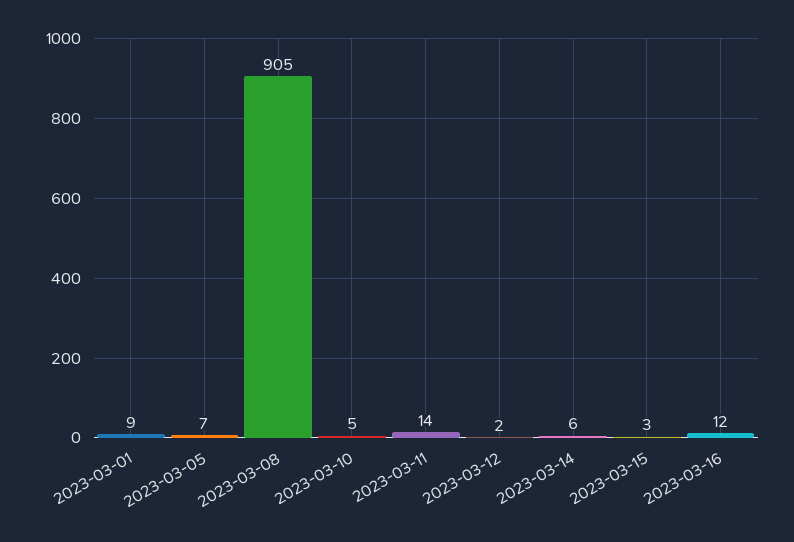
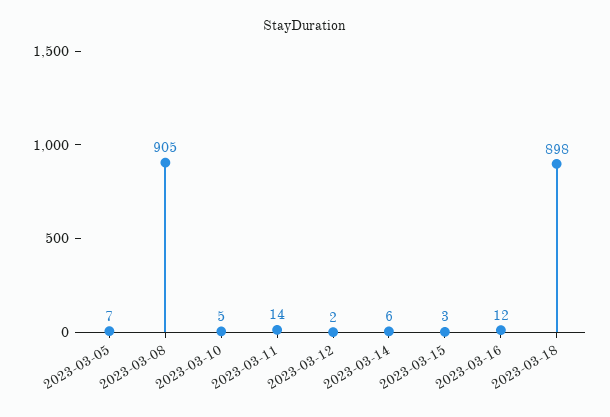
2023-03-01: 9 -> none
2023-03-18: none -> 898

